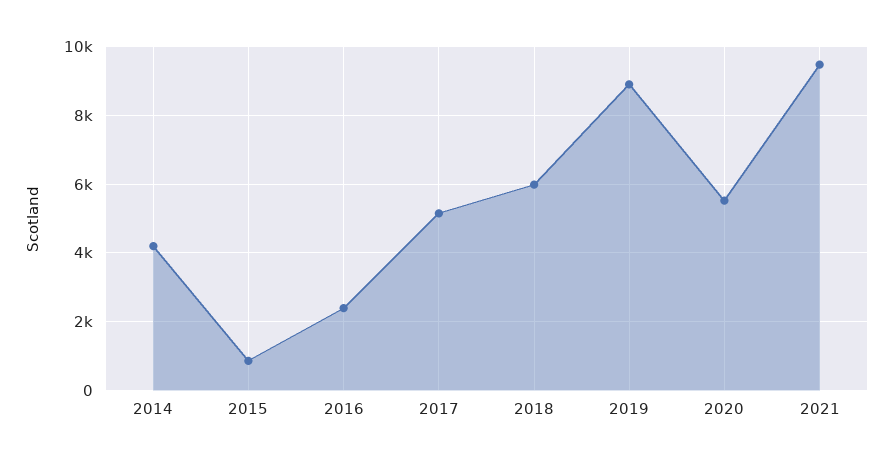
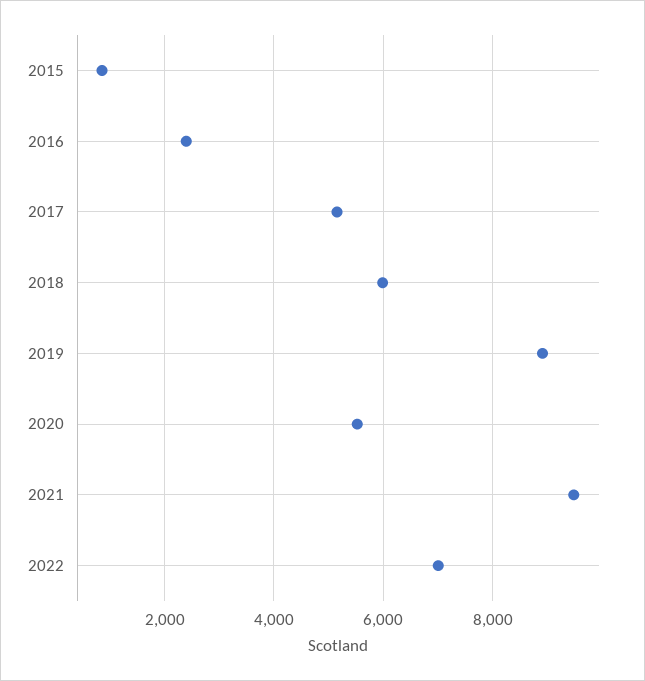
2014: 4200 -> none
2022: none -> 7000

